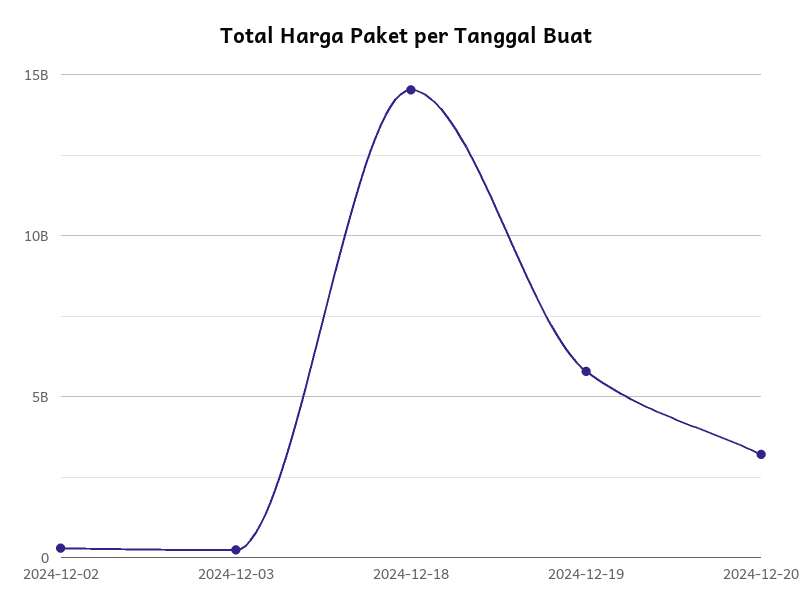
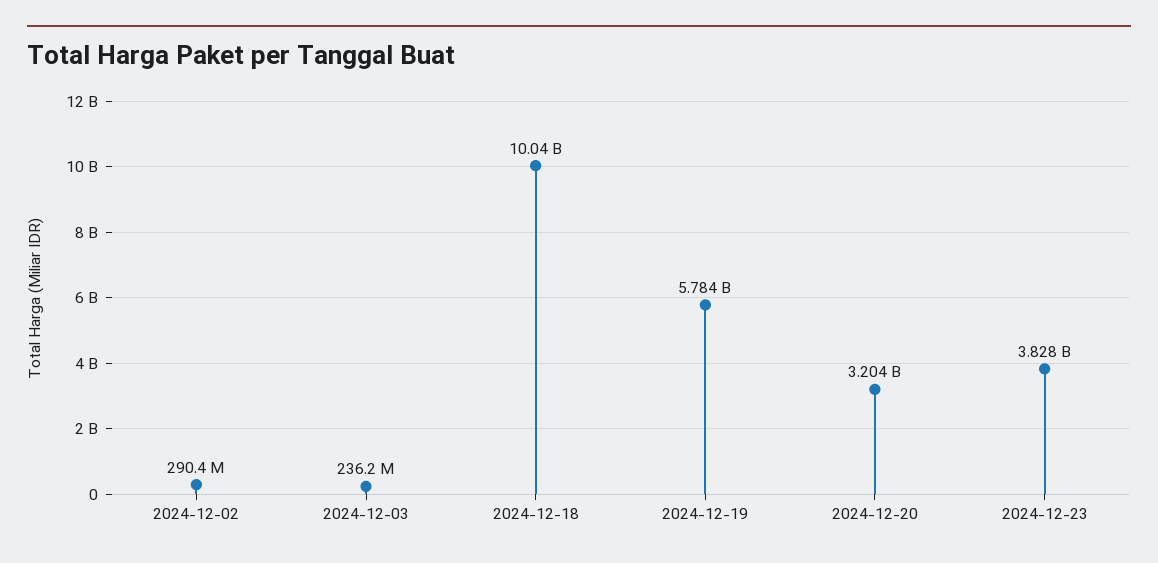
2024-12-18: 14500000000 -> 10040000000
2024-12-23: none -> 3828000000

